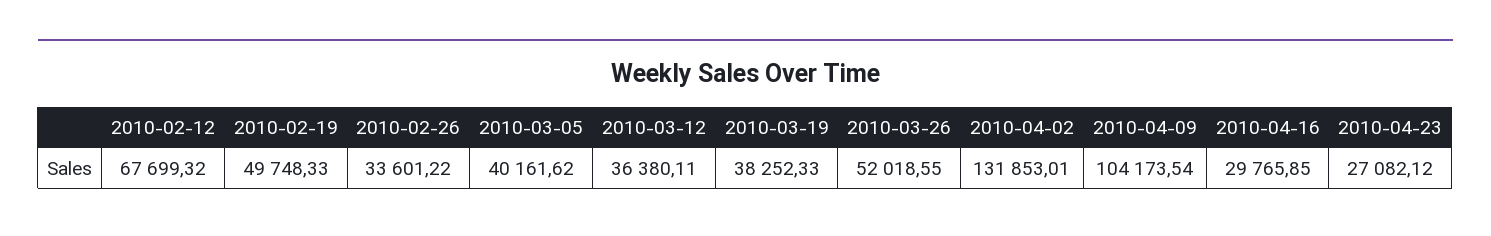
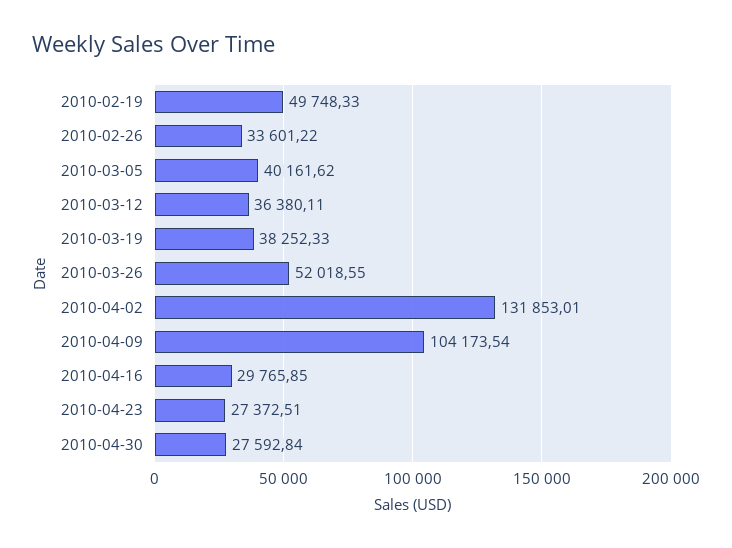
2010-02-12: 67699.32 -> none
2010-04-23: 27082.12 -> 27372.51
2010-04-30: none -> 27592.84

